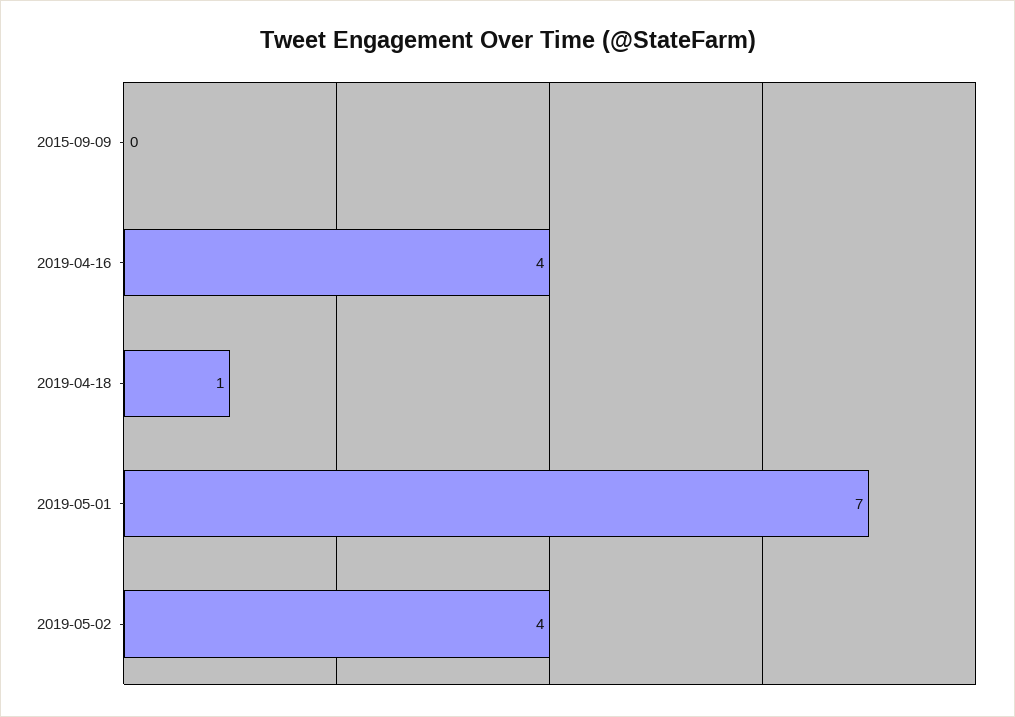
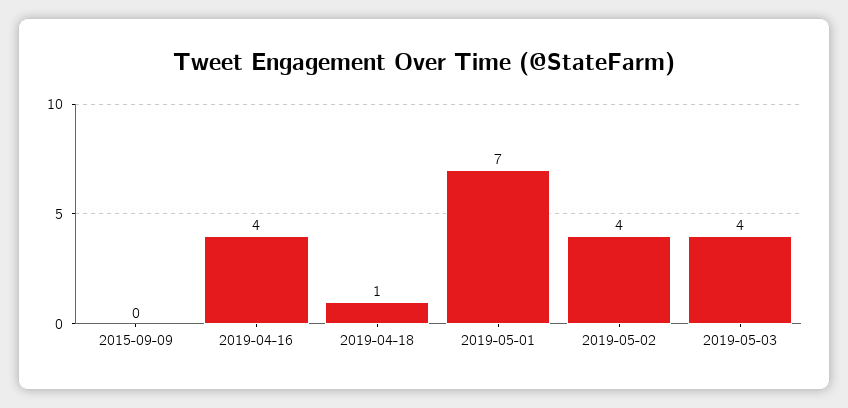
2019-05-03: none -> 4

